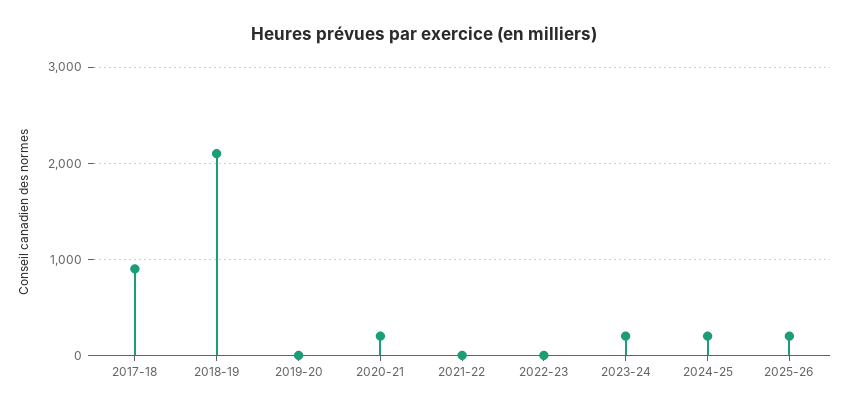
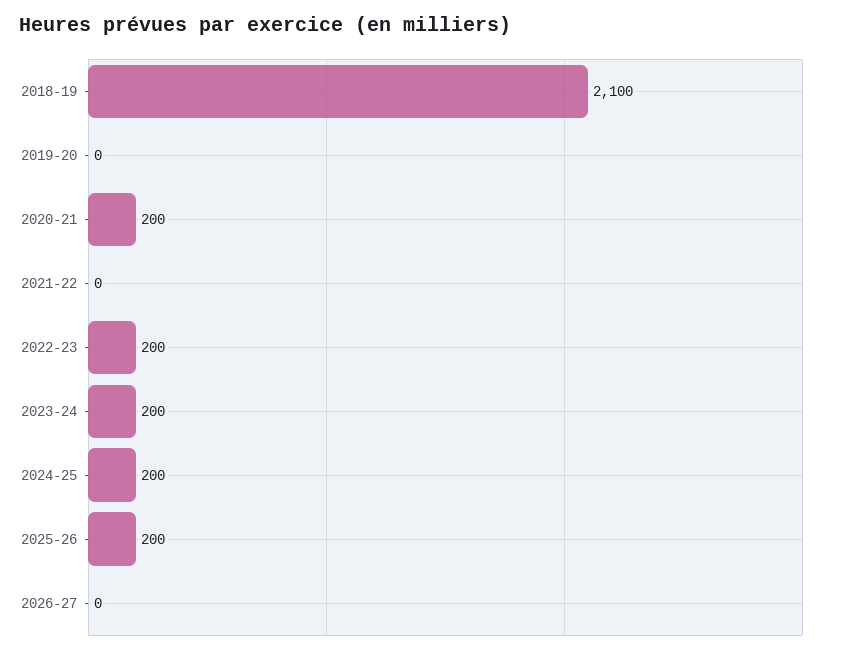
2017-18: 900 -> none
2022-23: 0 -> 200
2026-27: none -> 0

